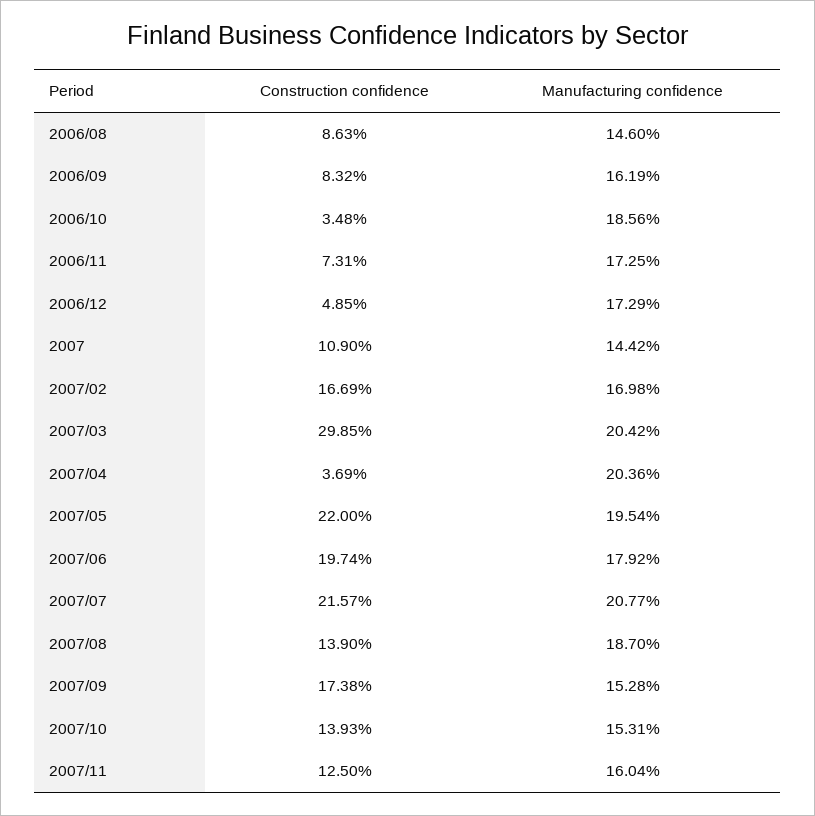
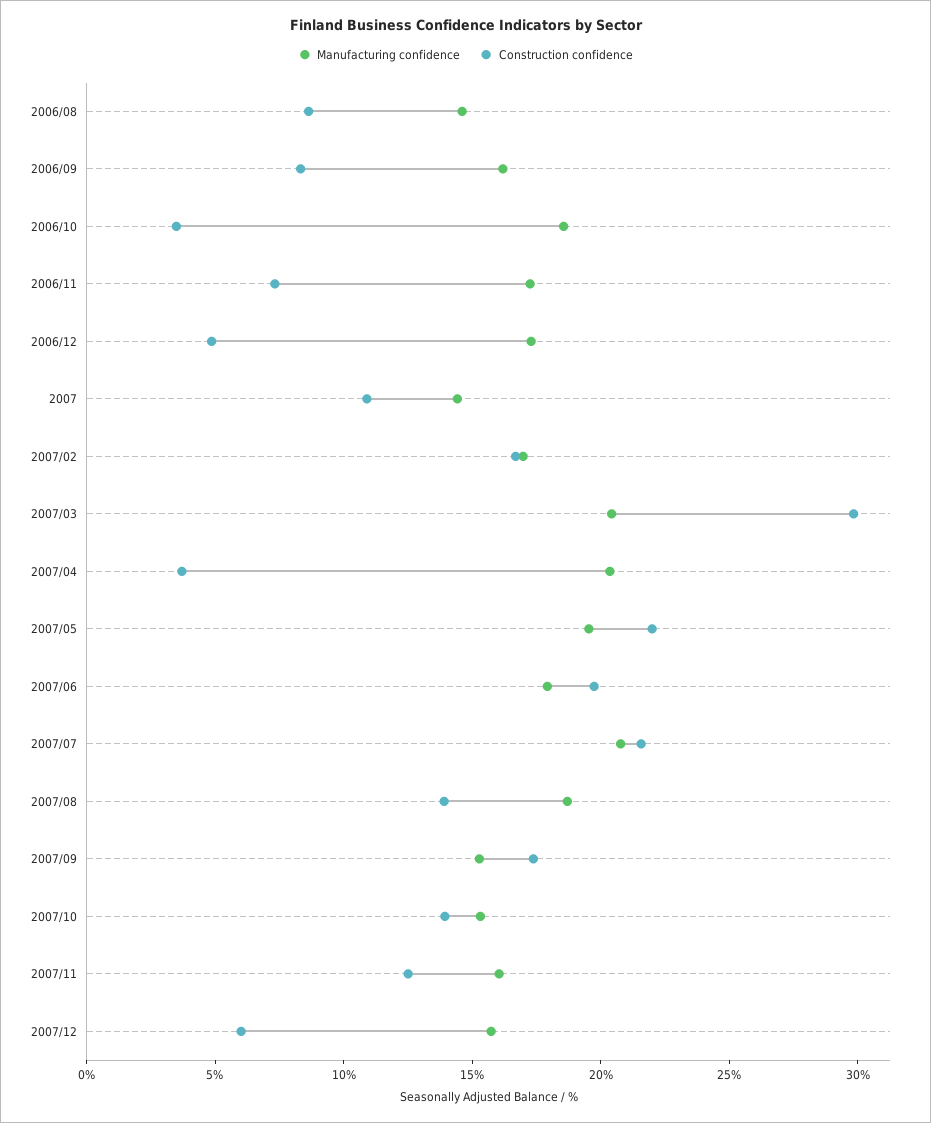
Manufacturing confidence, 2007/12: none -> 16
Construction confidence, 2007/12: none -> 6

